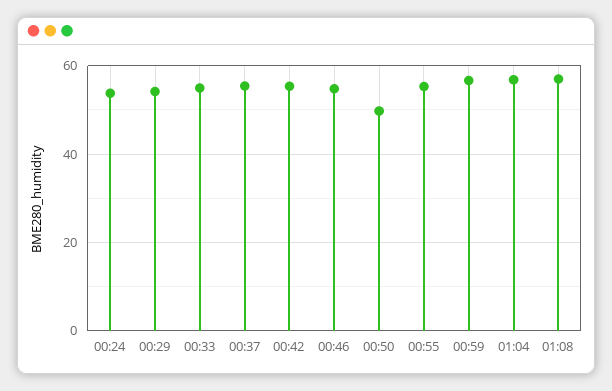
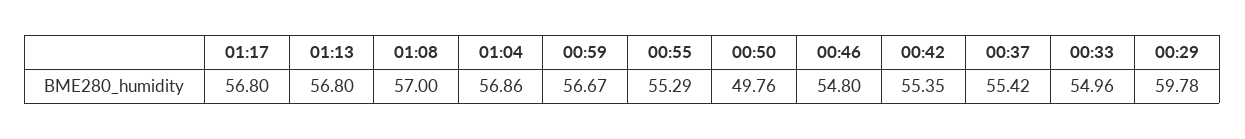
00:24: 54 -> none
00:29: 54 -> 59.78
01:17: none -> 56.8
01:13: none -> 56.8

